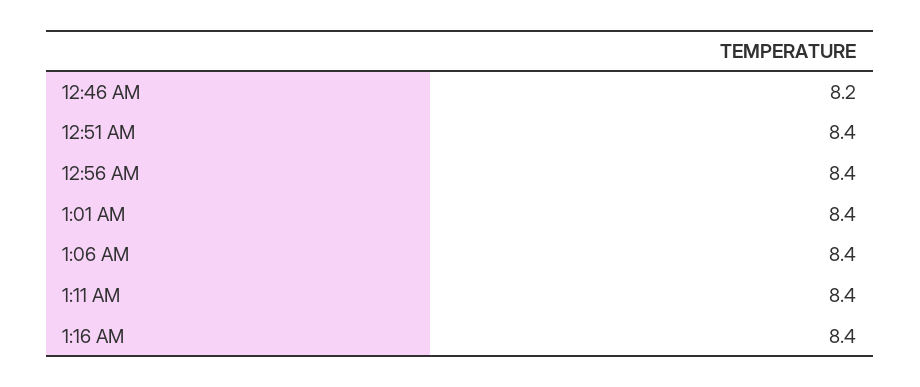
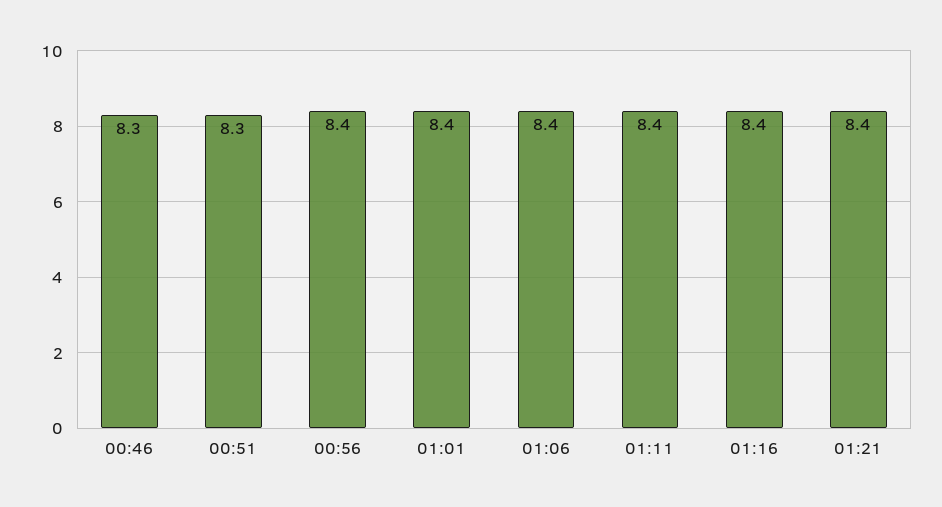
12:46 AM: 8.2 -> 8.3
12:51 AM: 8.4 -> 8.3
01:21: none -> 8.4

